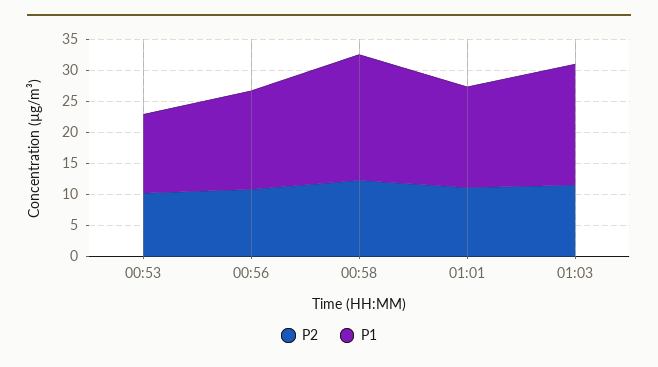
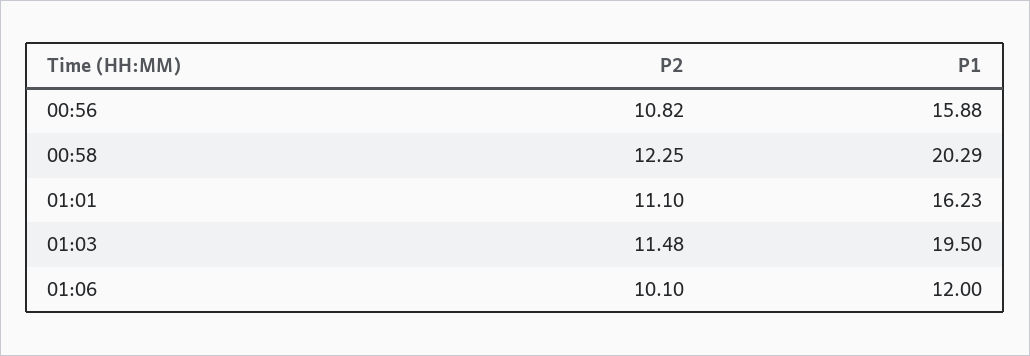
P2, 00:53: 10 -> none
P1, 00:53: 12.5 -> none
P2, 01:06: none -> 10.1
P1, 01:06: none -> 12

